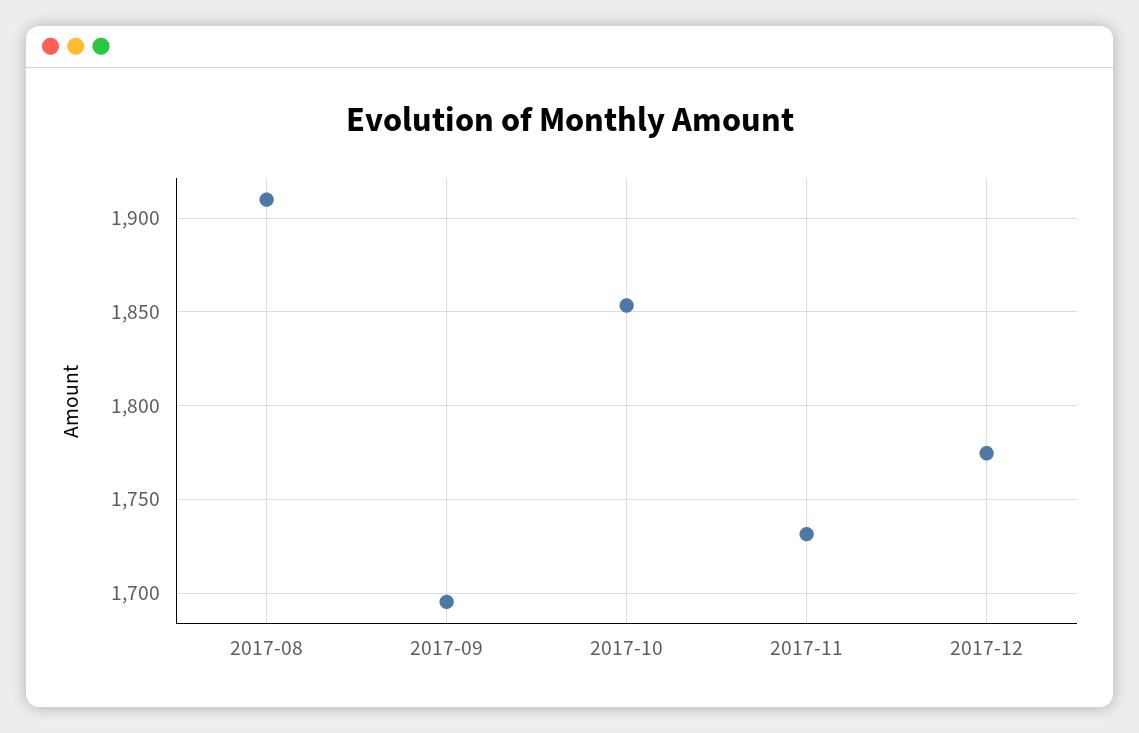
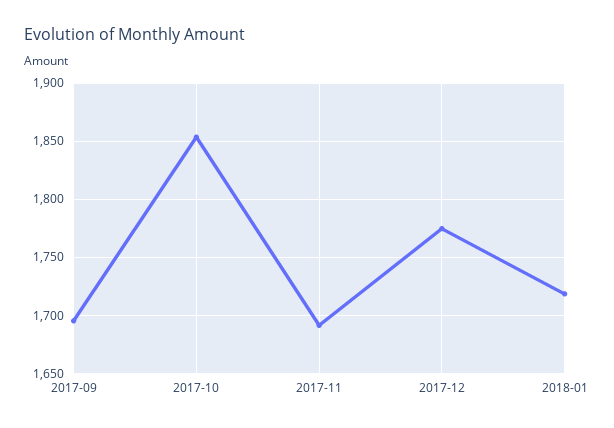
2017-08: 1910 -> none
2017-11: 1730 -> 1690
2018-01: none -> 1720

